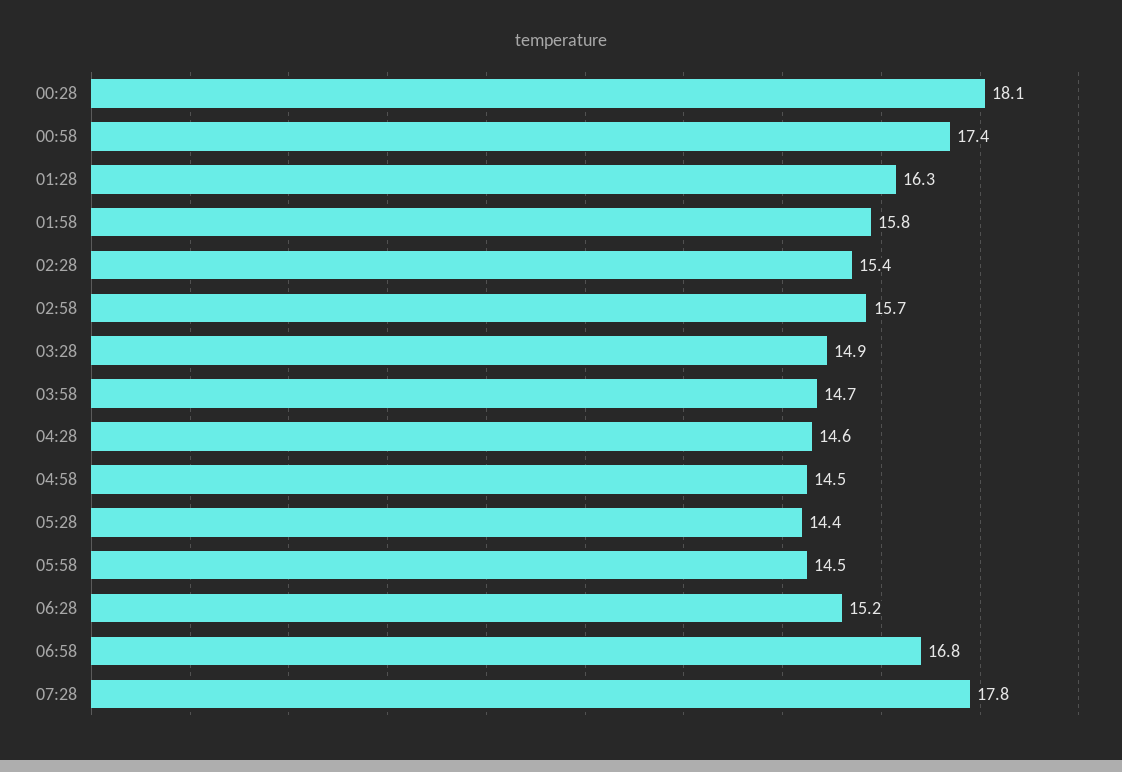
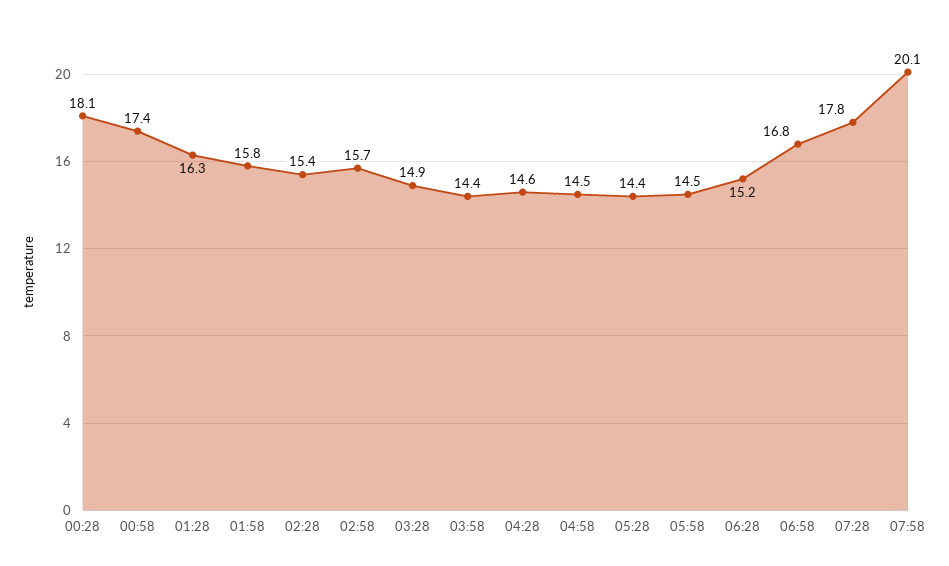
03:58: 14.7 -> 14.4
07:58: none -> 20.1

